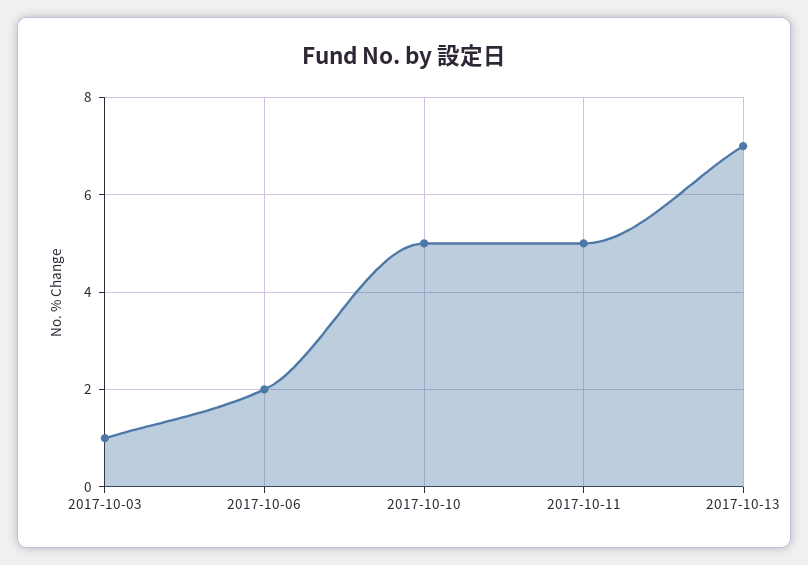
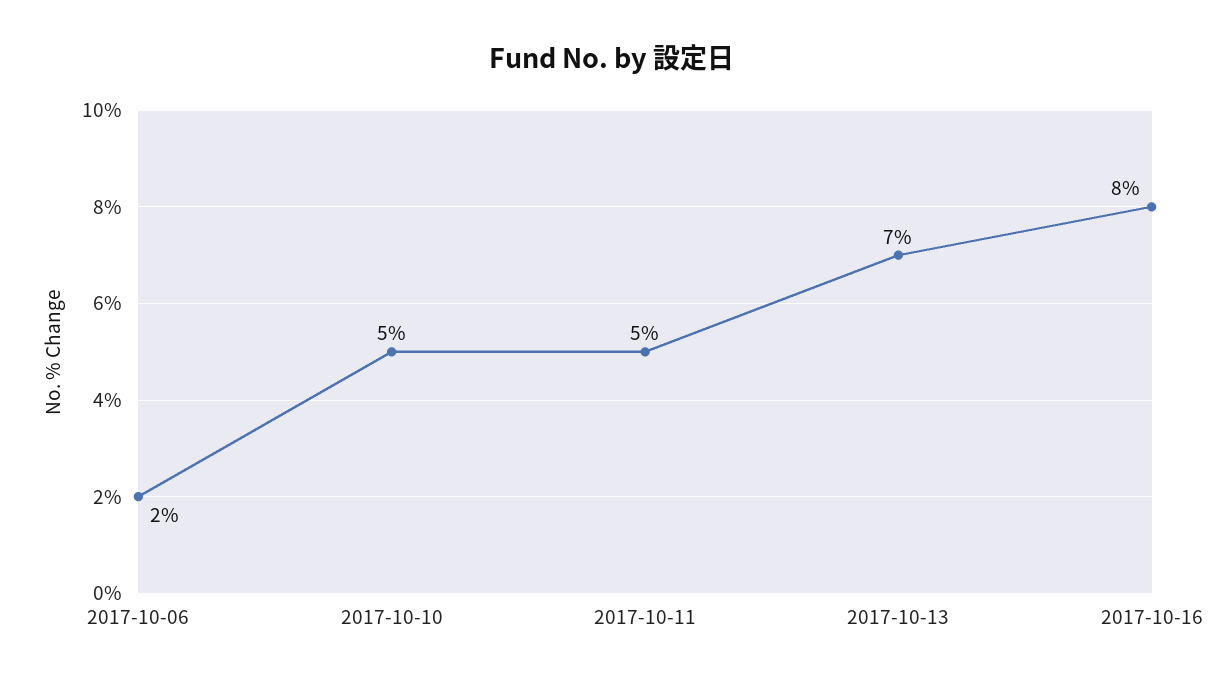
2017-10-03: 1 -> none
2017-10-16: none -> 8

